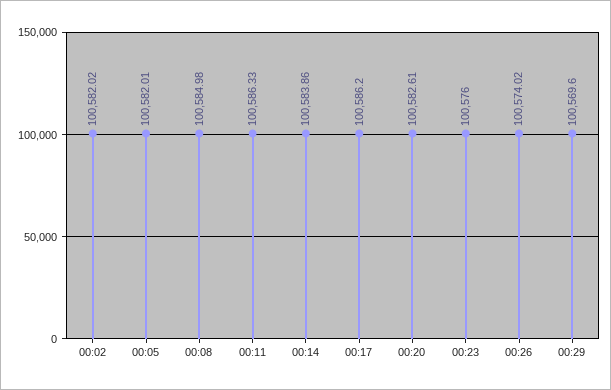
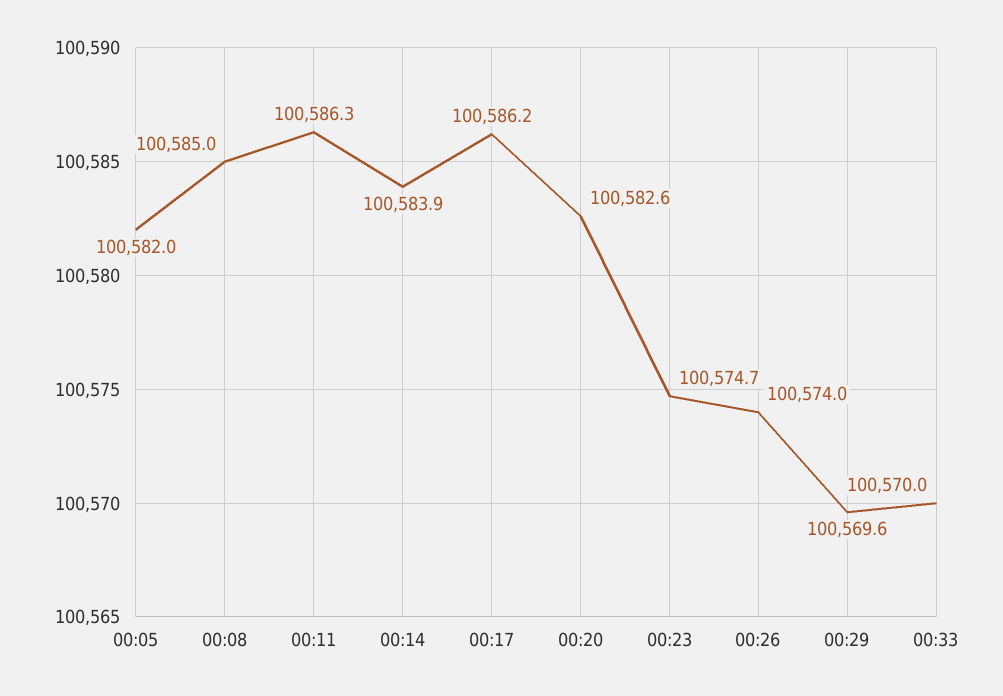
00:02: 100582.02 -> none
00:23: 100576 -> 100574.7
00:33: none -> 100570

